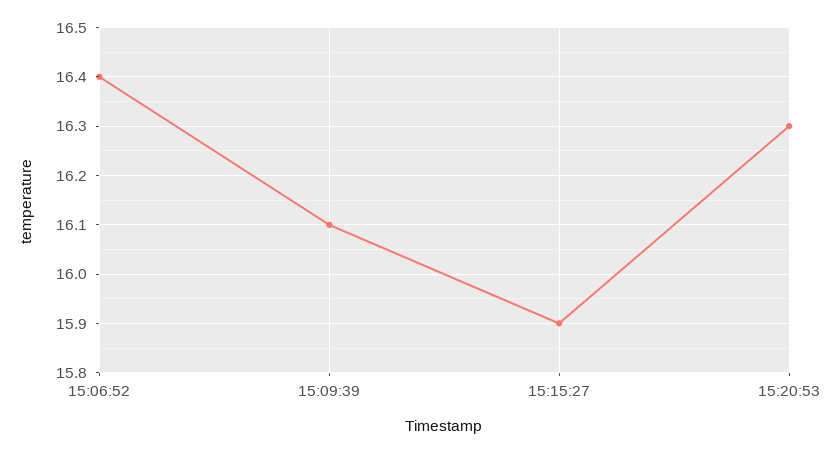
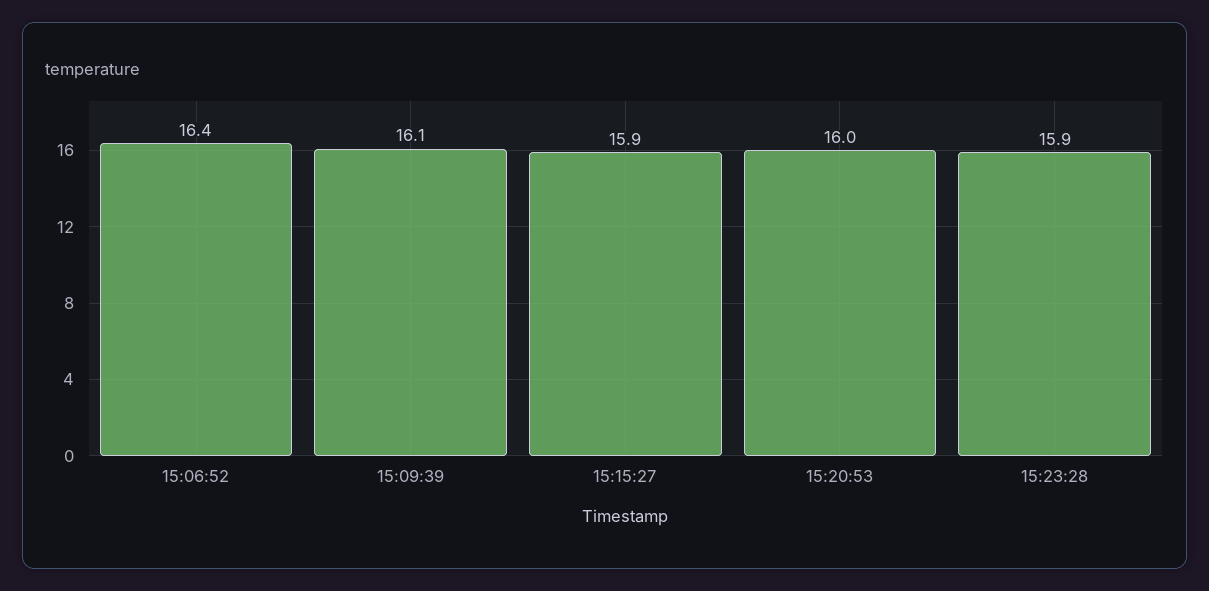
15:20:53: 16.3 -> 16
15:23:28: none -> 15.9

